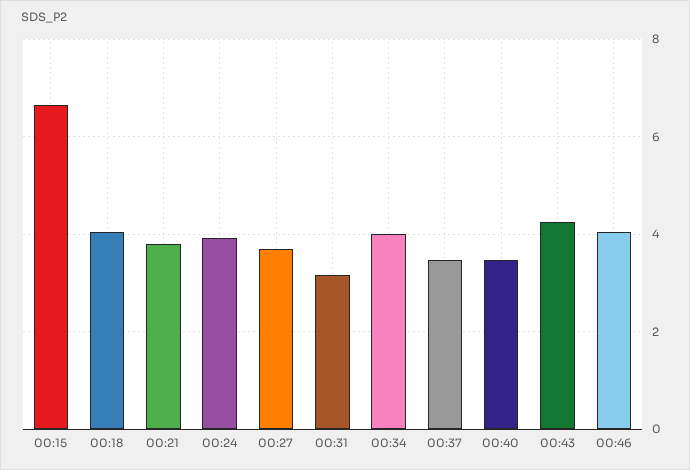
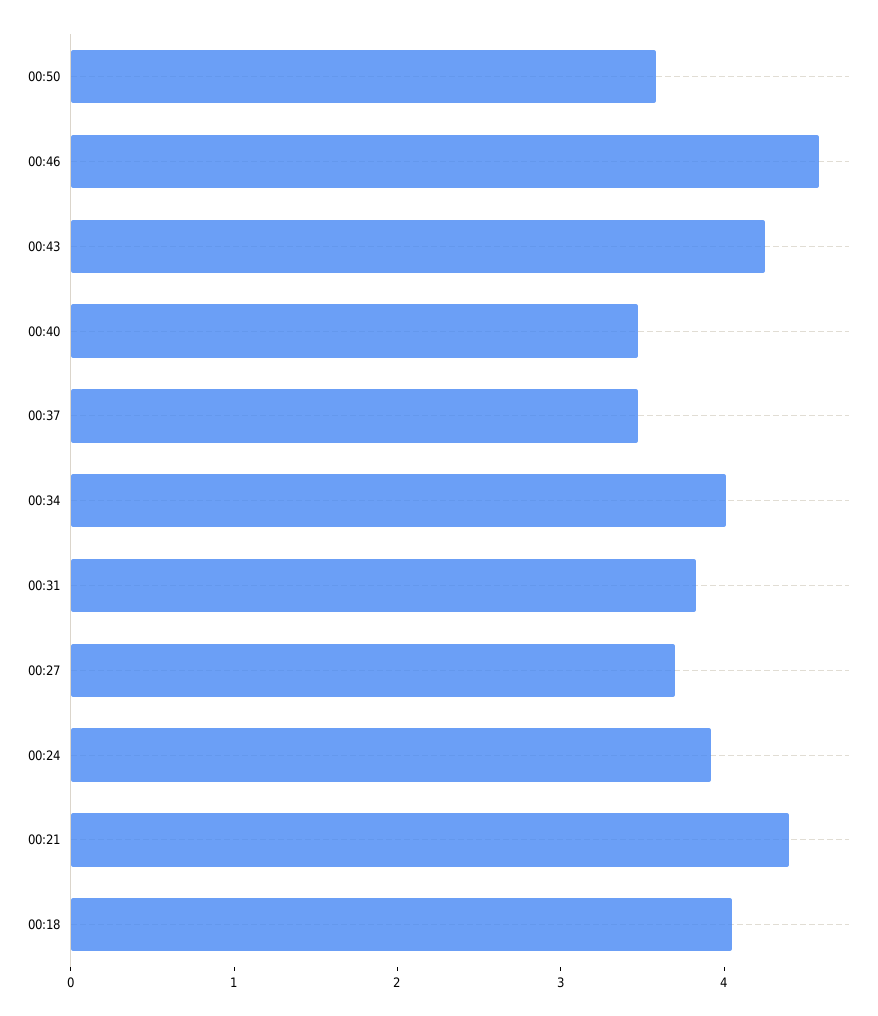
00:15: 6.6 -> none
00:21: 3.8 -> 4.4
00:31: 3.2 -> 3.8
00:46: 4 -> 4.6
00:50: none -> 3.6

